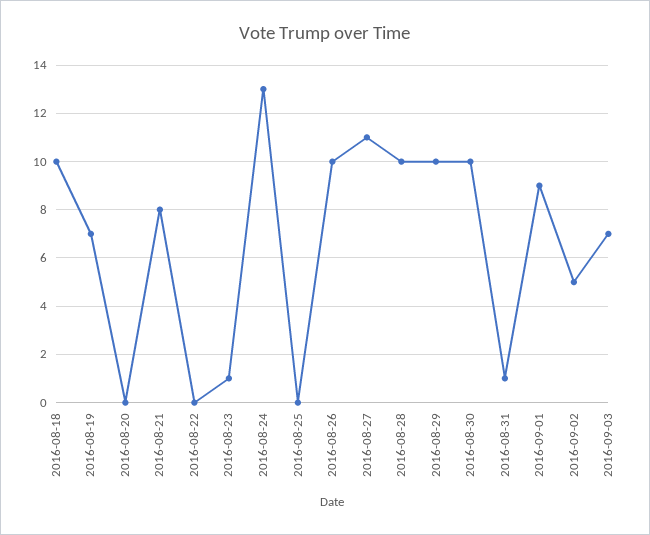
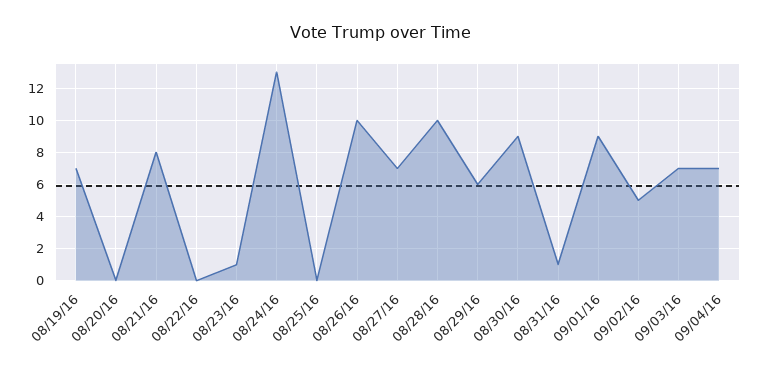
2016-08-18: 10 -> none
2016-08-27: 11 -> 7
2016-08-29: 10 -> 6
2016-08-30: 10 -> 9
09/04/16: none -> 7

